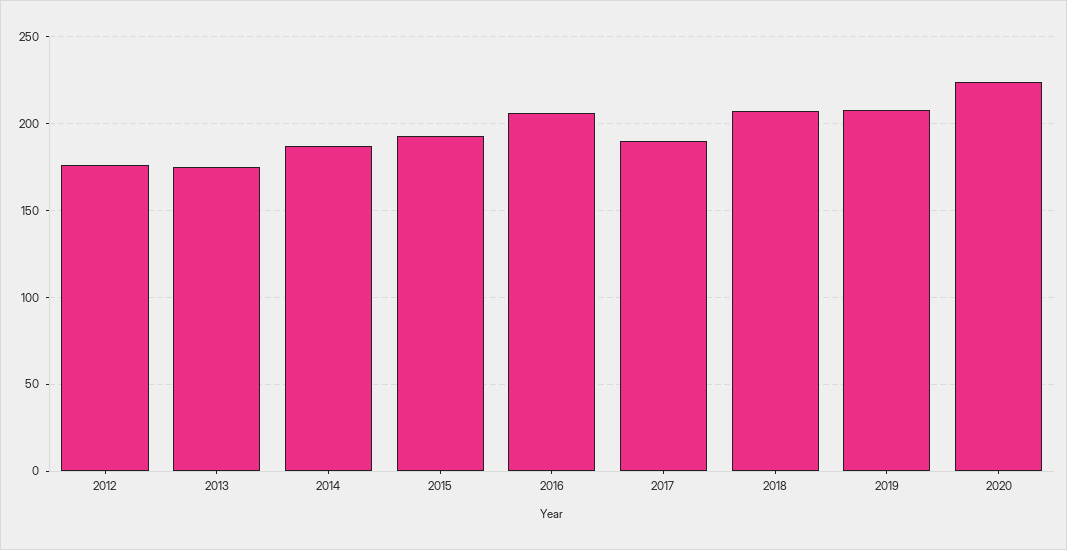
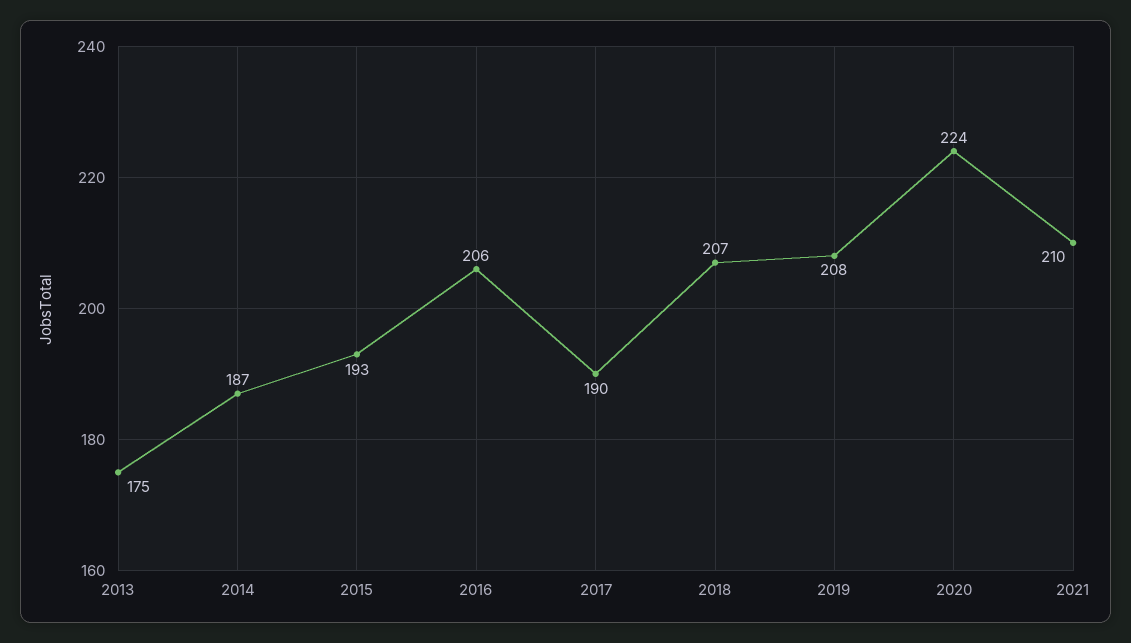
2012: 175 -> none
2021: none -> 210

